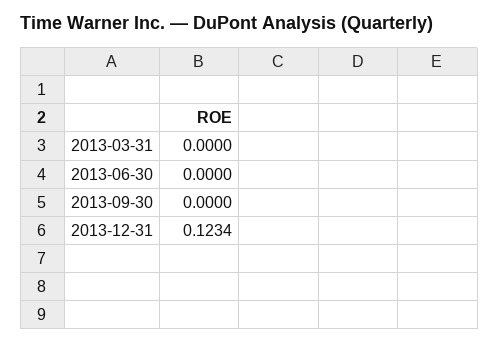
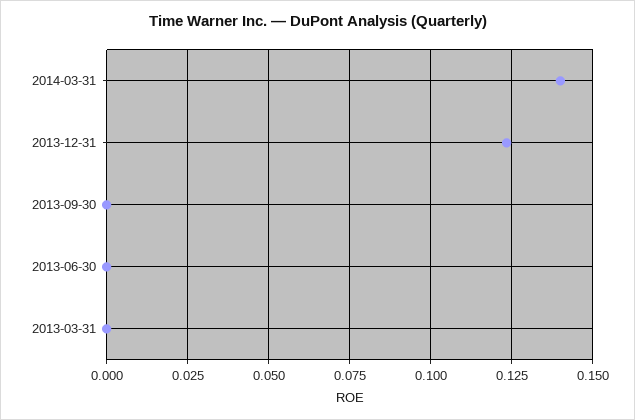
2014-03-31: none -> 0.14

